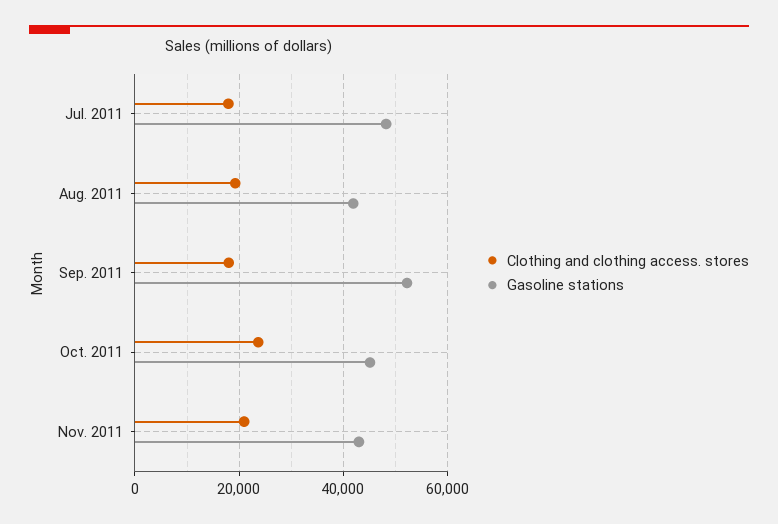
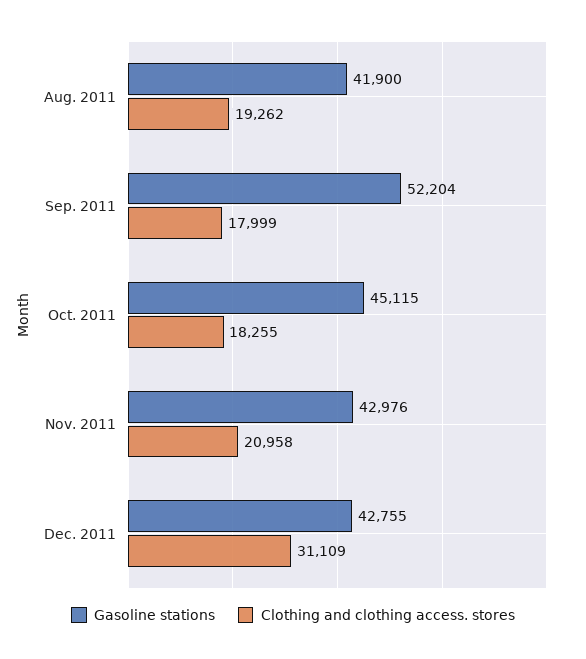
Clothing and clothing access. stores, Jul. 2011: 18000 -> none
Gasoline stations, Jul. 2011: 48000 -> none
Clothing and clothing access. stores, Oct. 2011: 24000 -> 18255
Gasoline stations, Dec. 2011: none -> 42755
Clothing and clothing access. stores, Dec. 2011: none -> 31109

